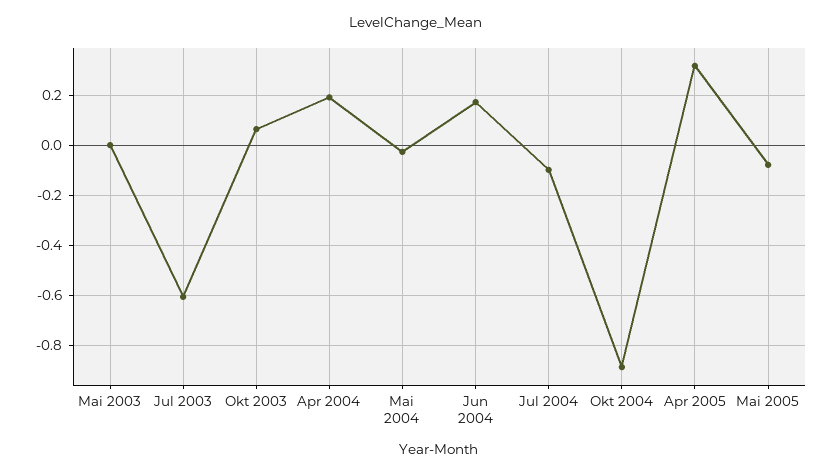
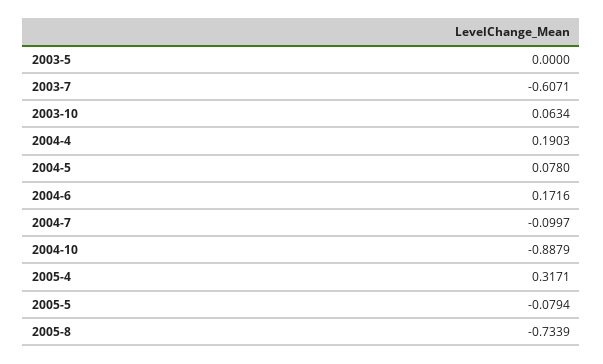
Mai 2004: -0.025 -> 0.078
2005-8: none -> -0.7339

